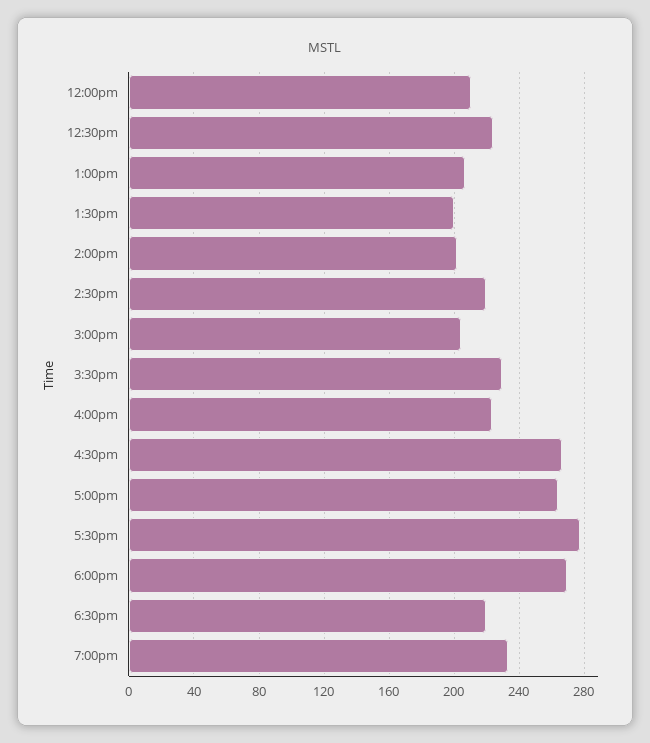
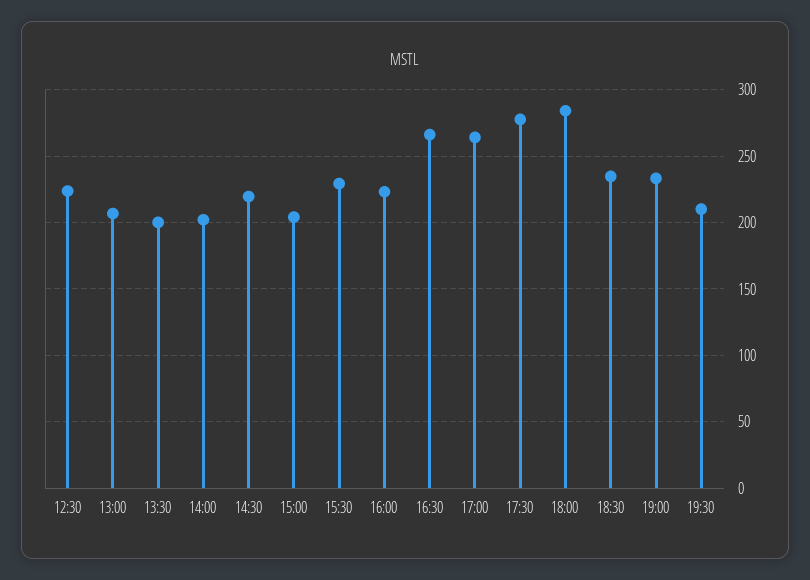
12:00pm: 210 -> none
6:00pm: 270 -> 285
6:30pm: 220 -> 235
19:30: none -> 210

